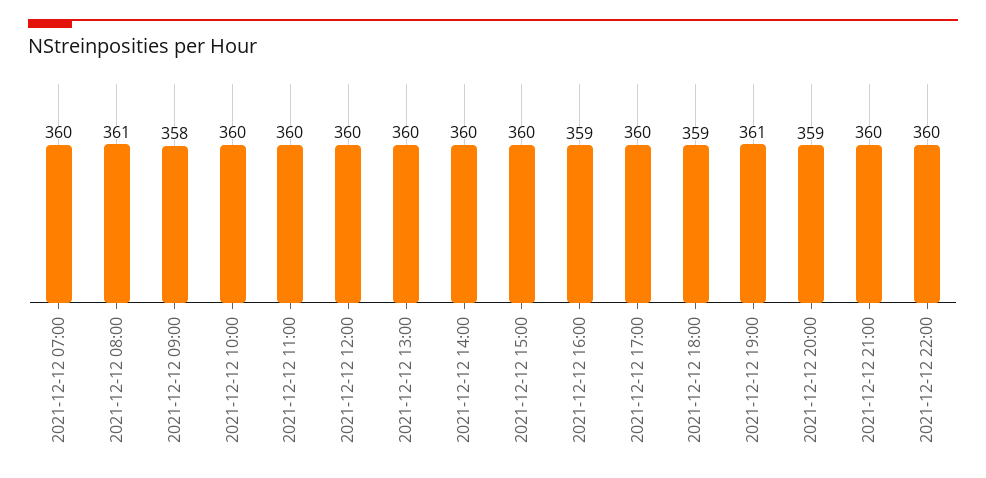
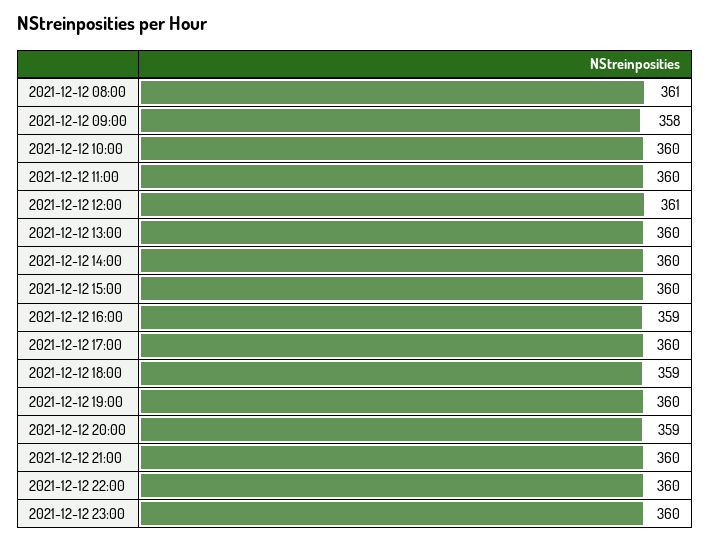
2021-12-12 07:00: 360 -> none
2021-12-12 12:00: 360 -> 361
2021-12-12 19:00: 361 -> 360
2021-12-12 23:00: none -> 360

